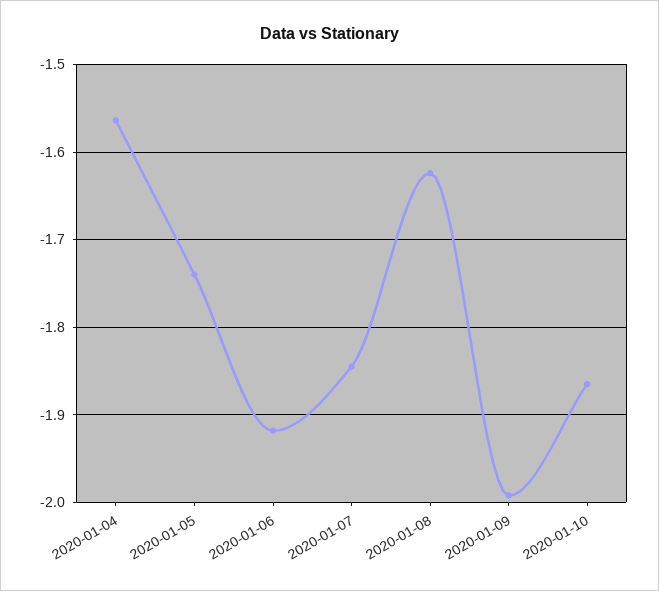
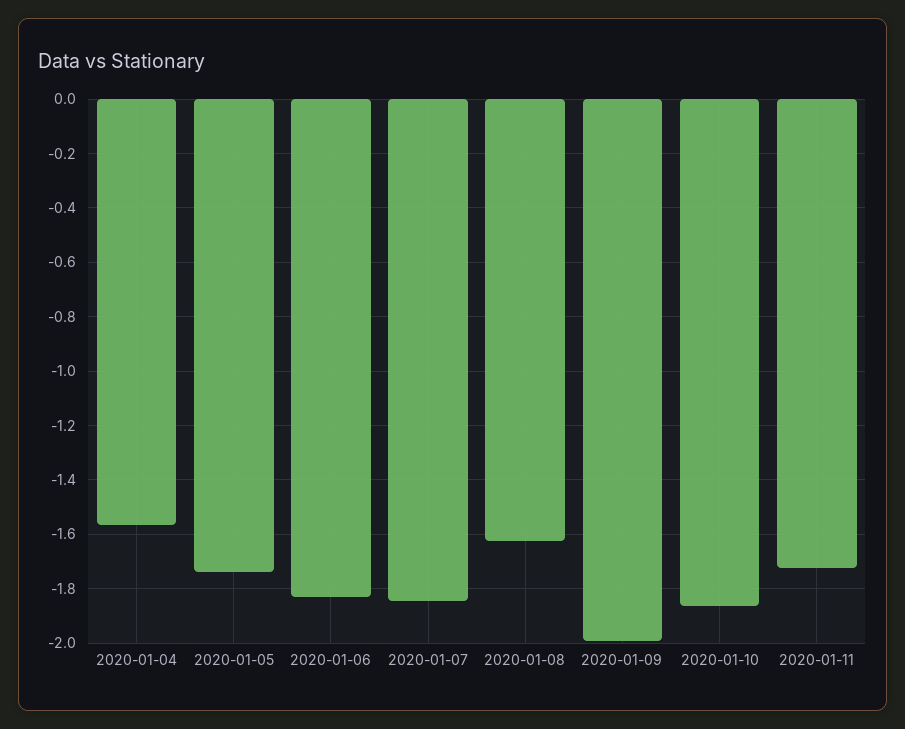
2020-01-06: -1.92 -> -1.825
2020-01-11: none -> -1.725

